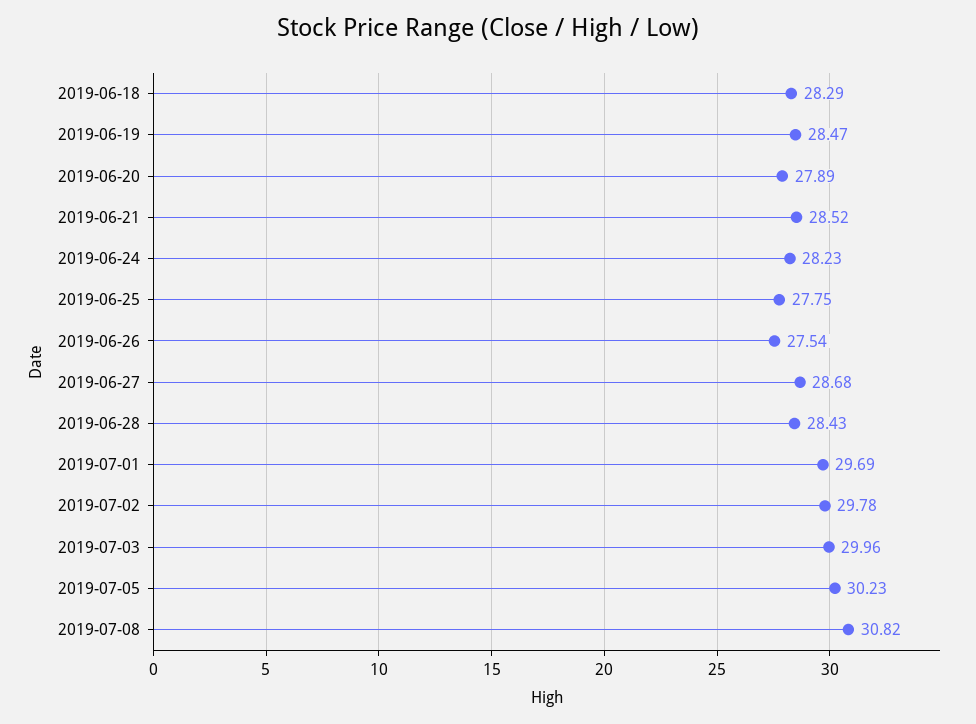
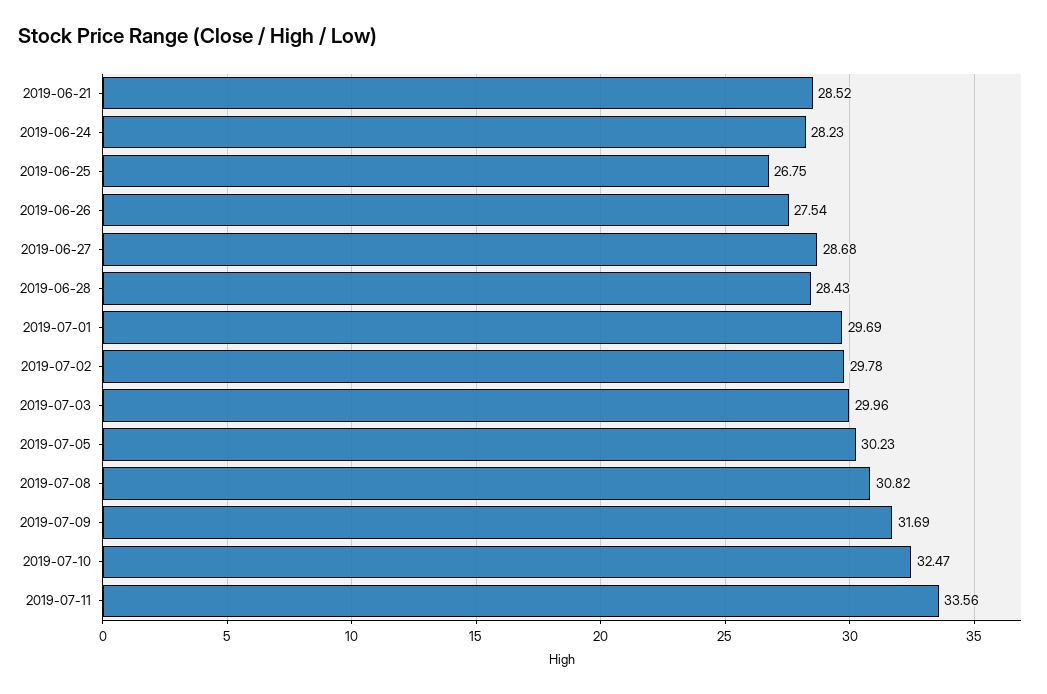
2019-06-18: 28.29 -> none
2019-06-19: 28.47 -> none
2019-06-20: 27.89 -> none
2019-06-25: 27.75 -> 26.75
2019-07-09: none -> 31.69
2019-07-10: none -> 32.47
2019-07-11: none -> 33.56

